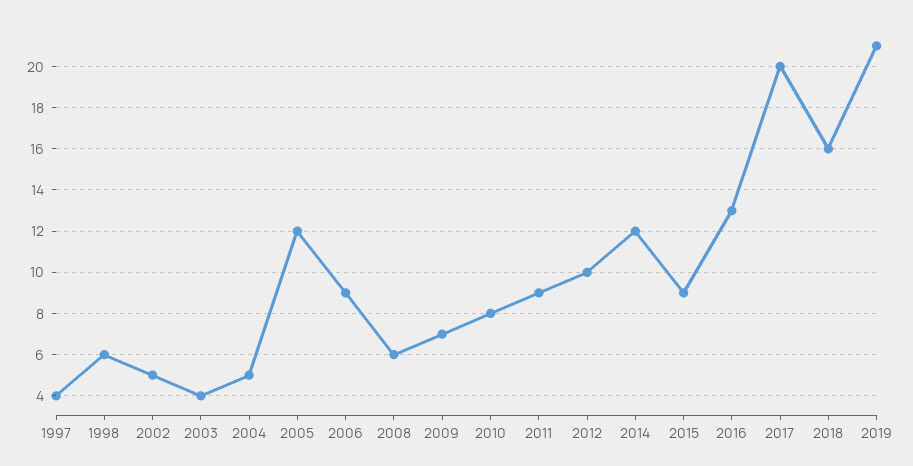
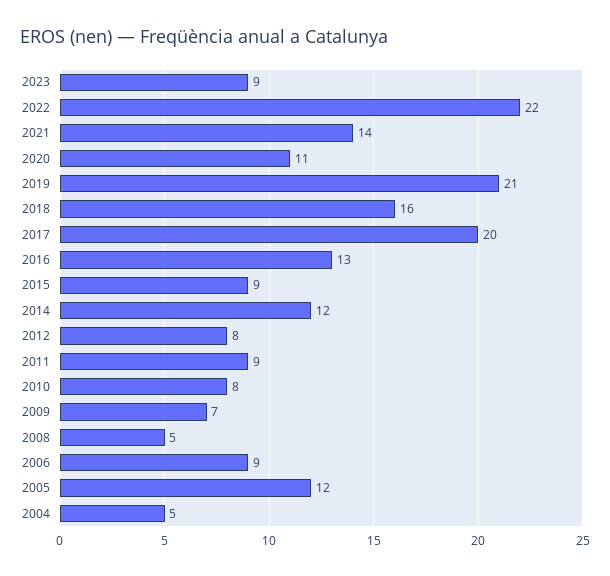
1997: 4 -> none
1998: 6 -> none
2002: 5 -> none
2003: 4 -> none
2008: 6 -> 5
2012: 10 -> 8
2023: none -> 9
2022: none -> 22
2021: none -> 14
2020: none -> 11

